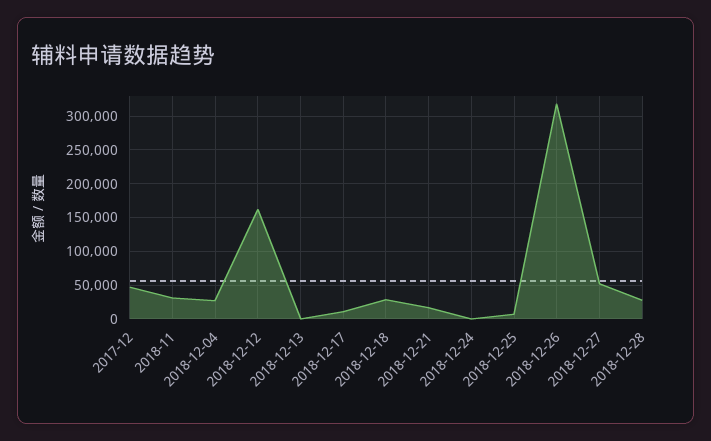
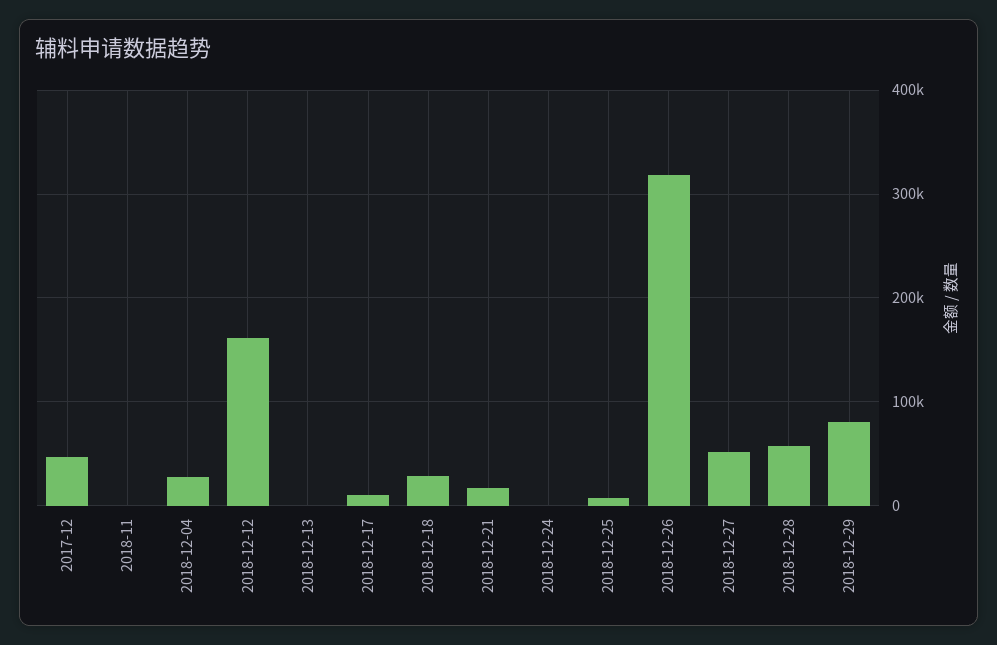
2018-11: 30000 -> 0
2018-12-28: 30000 -> 60000
2018-12-29: none -> 80000

